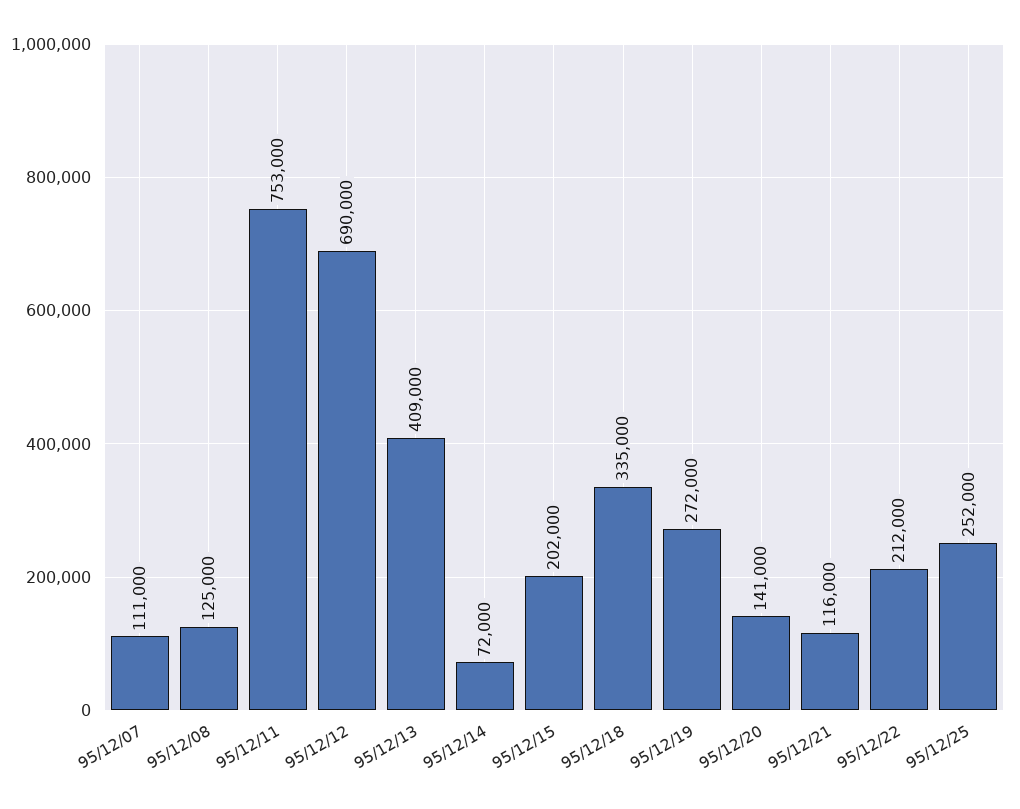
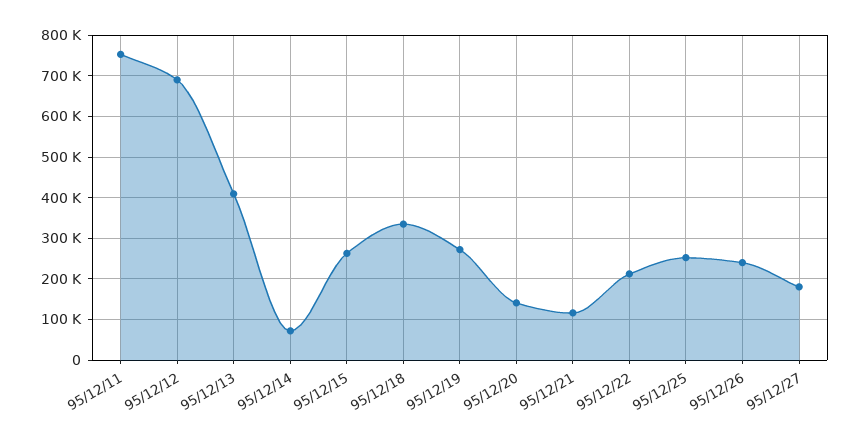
95/12/07: 111000 -> none
95/12/08: 125000 -> none
95/12/15: 202000 -> 260000
95/12/26: none -> 240000
95/12/27: none -> 180000

